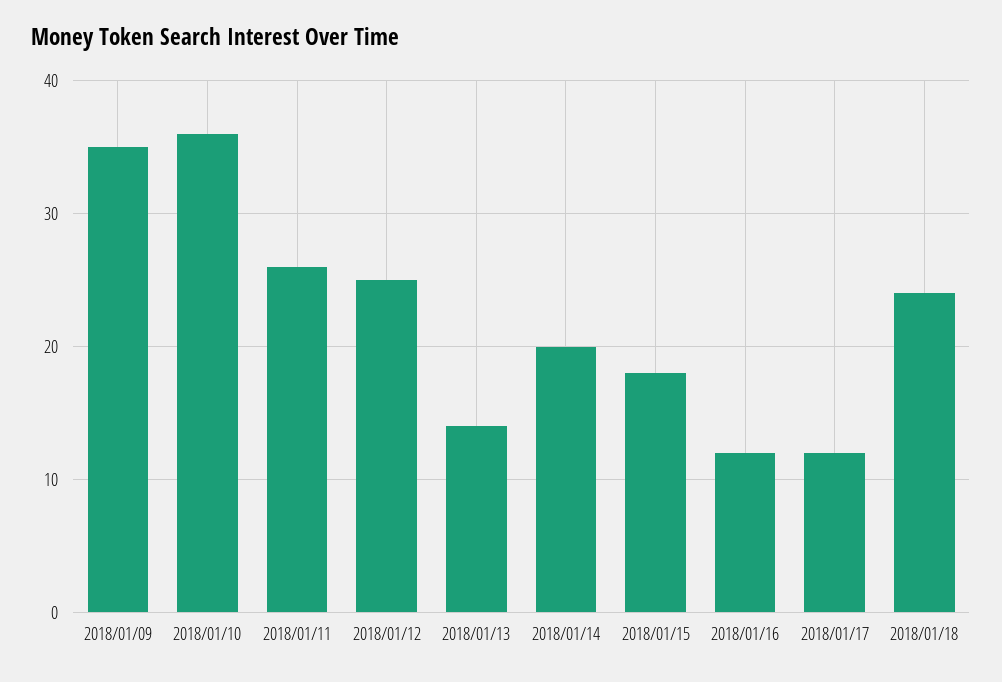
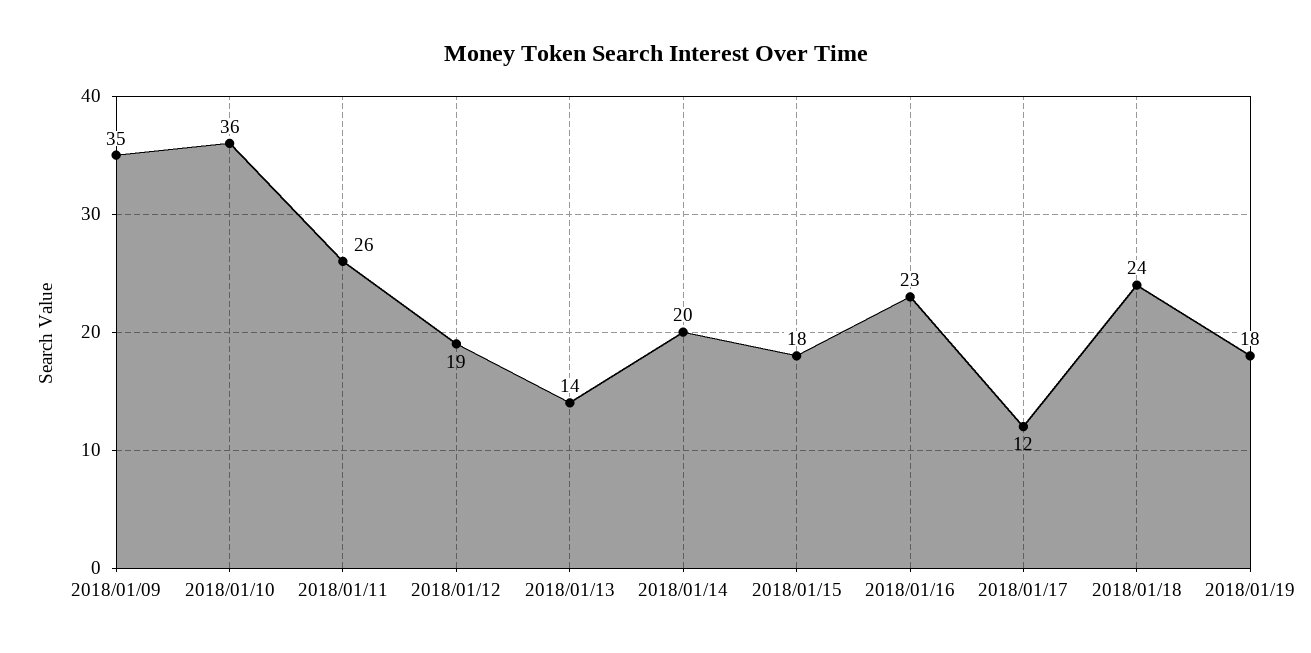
2018/01/12: 25 -> 19
2018/01/16: 12 -> 23
2018/01/19: none -> 18

